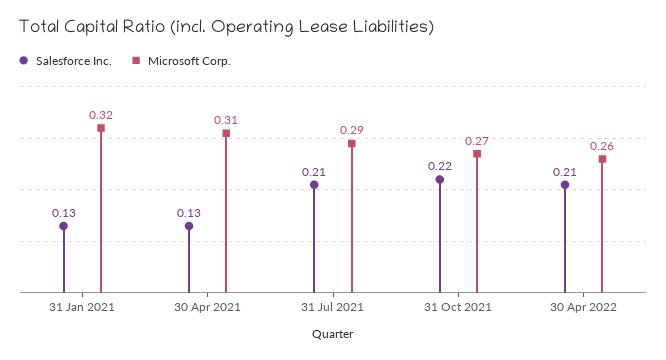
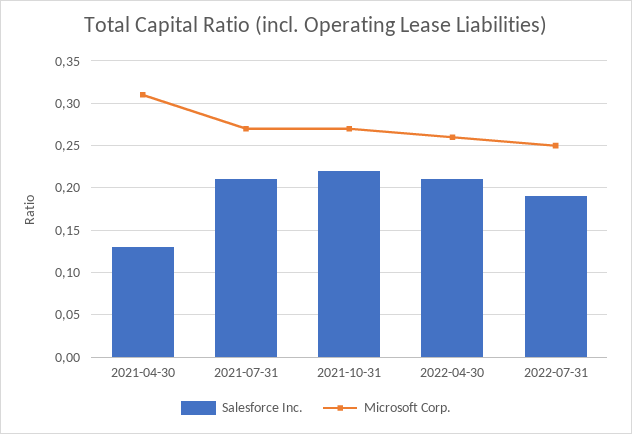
Salesforce Inc., 31 Jan 2021: 0.13 -> none
Microsoft Corp., 31 Jan 2021: 0.32 -> none
Microsoft Corp., 31 Jul 2021: 0.29 -> 0.27
Salesforce Inc., 2022-07-31: none -> 0.19
Microsoft Corp., 2022-07-31: none -> 0.25

